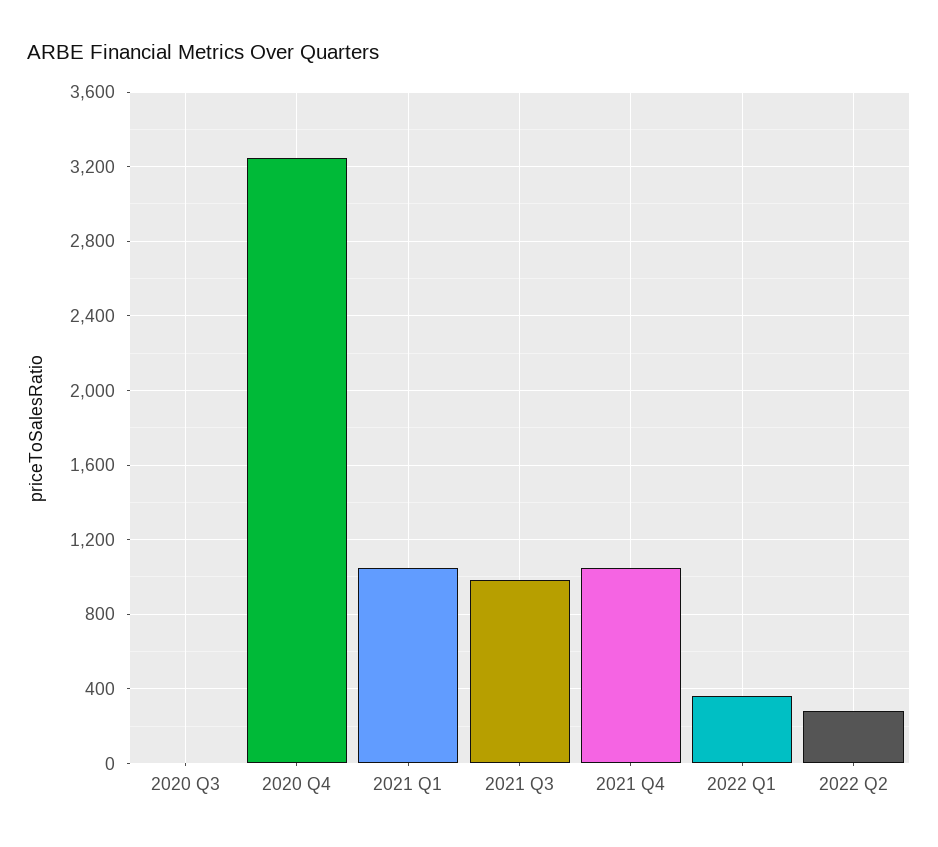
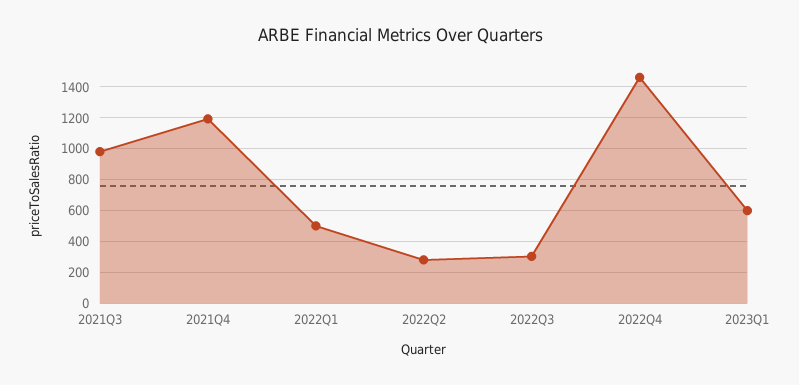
2020 Q3: 0 -> none
2020 Q4: 3250 -> none
2021 Q1: 1050 -> none
2021 Q4: 1050 -> 1200
2022 Q1: 350 -> 500
2022Q3: none -> 300
2022Q4: none -> 1450
2023Q1: none -> 600

